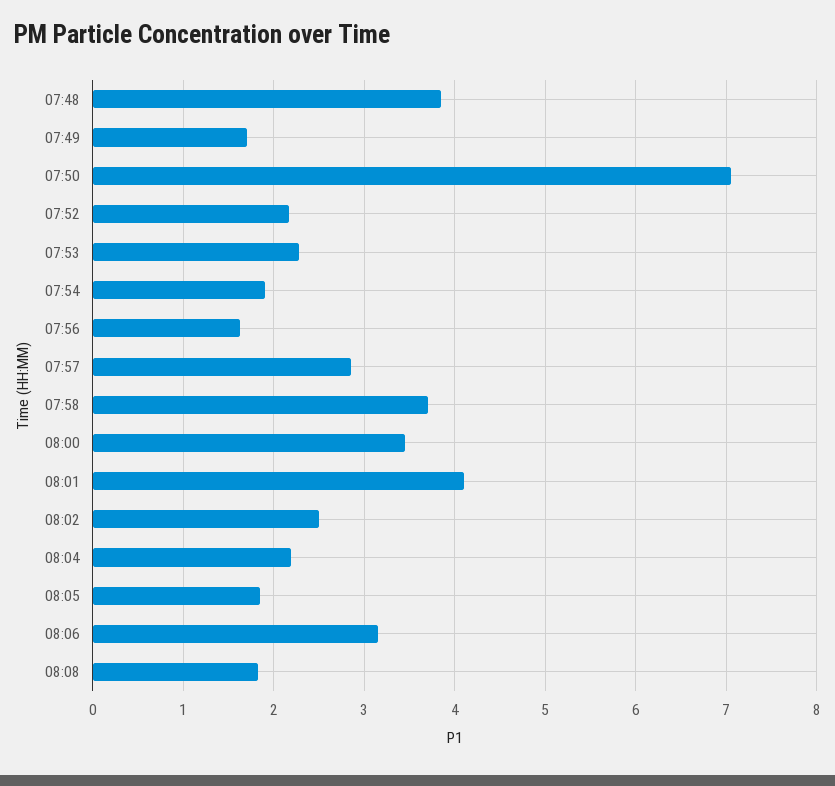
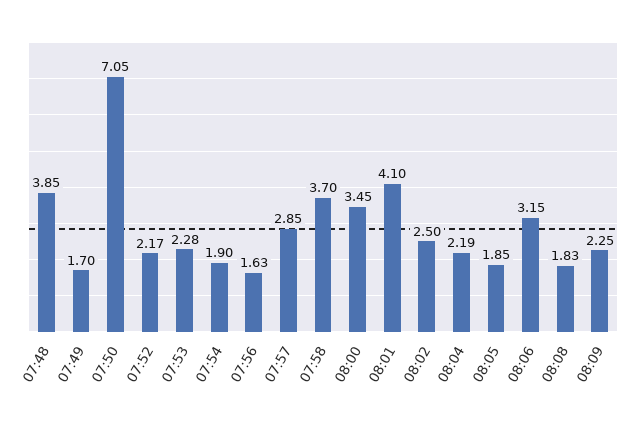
08:09: none -> 2.25

